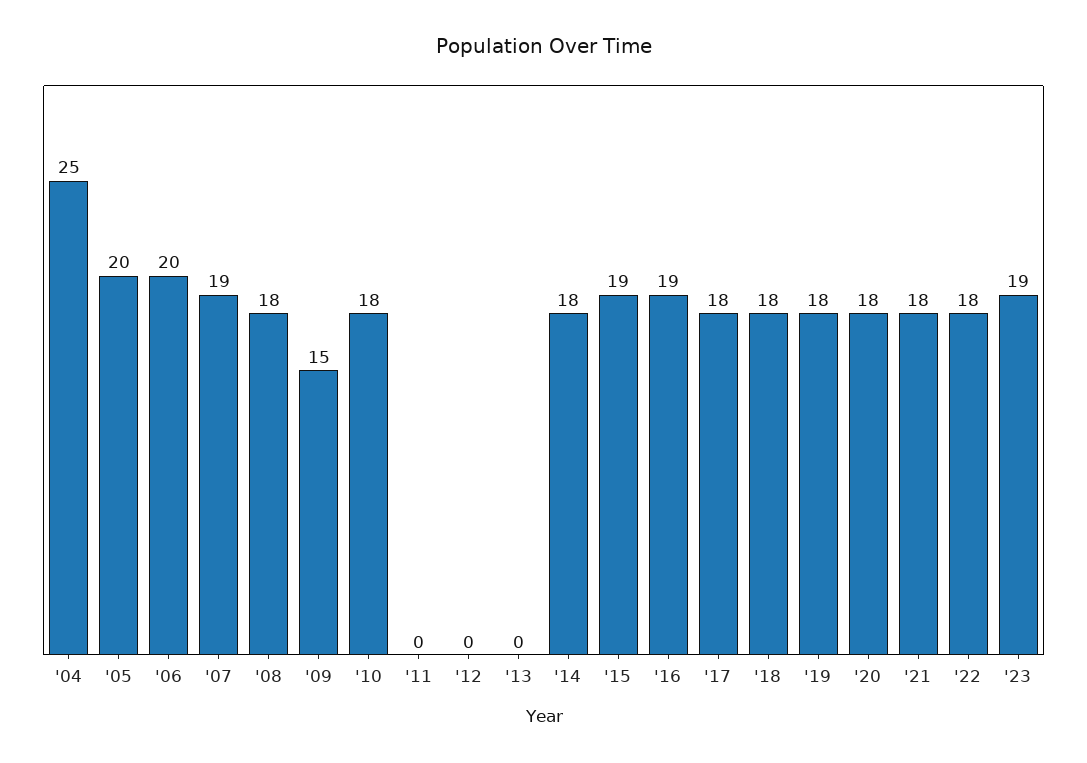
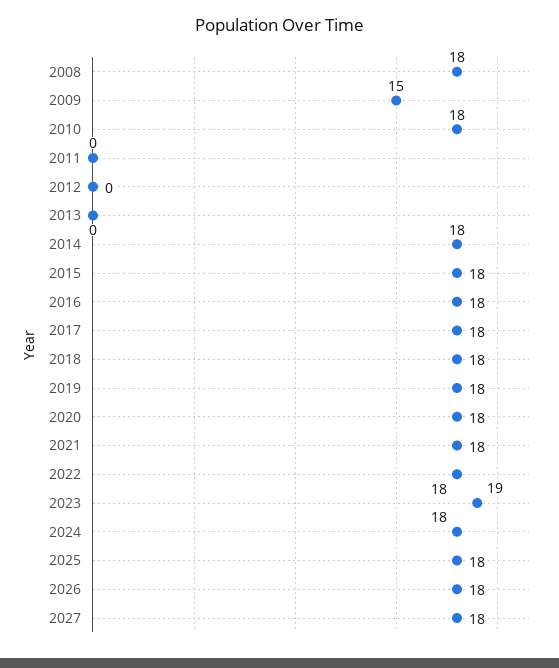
'04: 25 -> none
'05: 20 -> none
'06: 20 -> none
'07: 19 -> none
'15: 19 -> 18
'16: 19 -> 18
2024: none -> 18
2025: none -> 18
2026: none -> 18
2027: none -> 18

